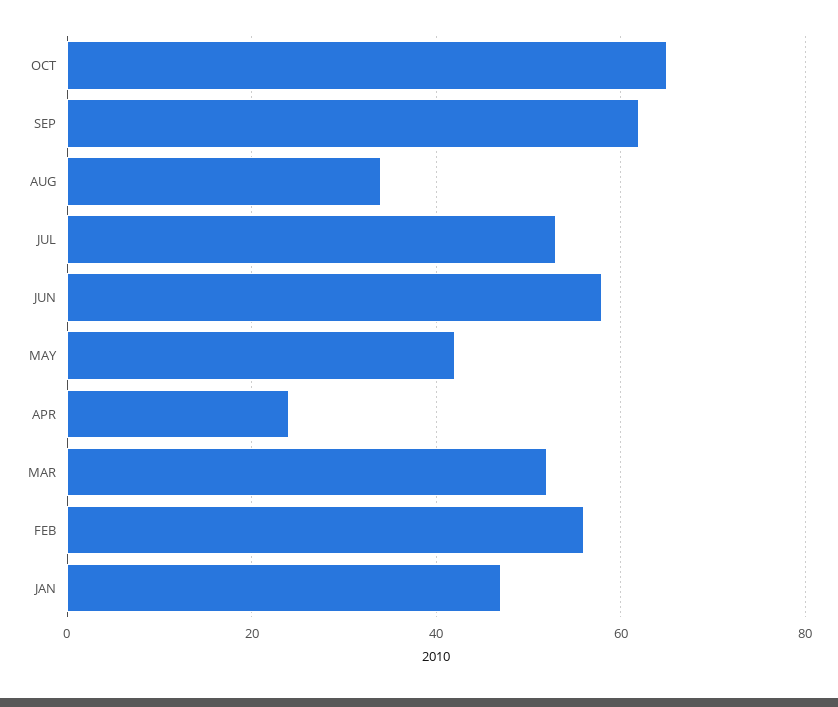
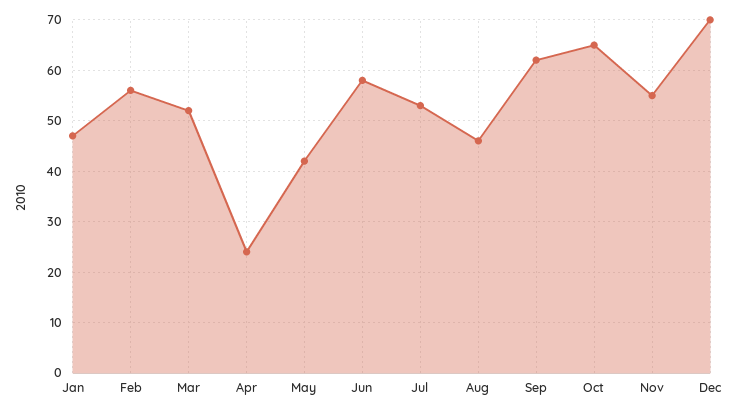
AUG: 35 -> 45
Nov: none -> 55
Dec: none -> 70

